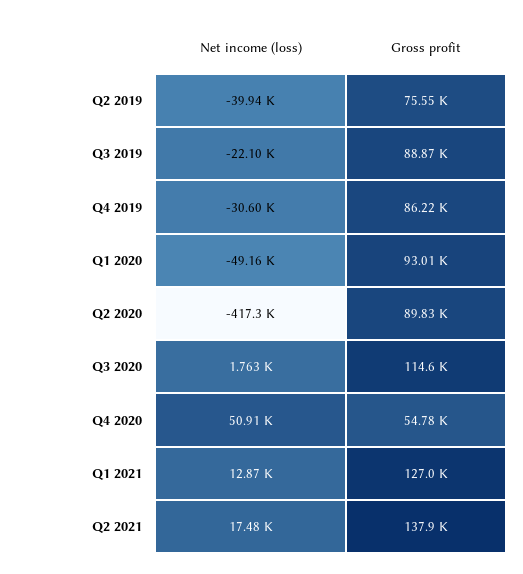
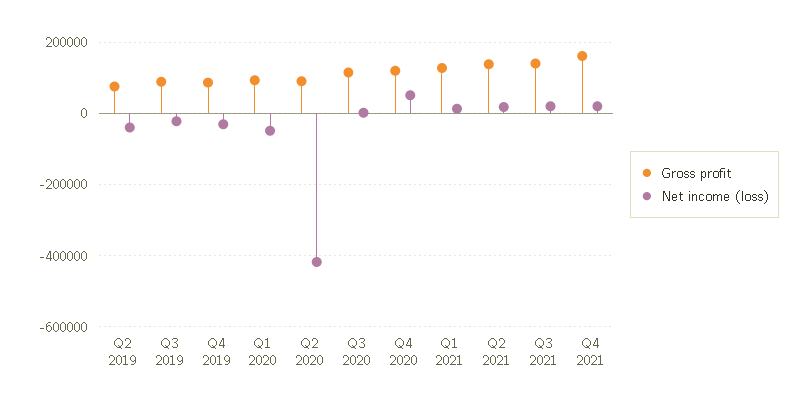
Gross profit, Q4 2020: 54780 -> 120000
Gross profit, Q3 2021: none -> 140000
Net income (loss), Q3 2021: none -> 20000
Gross profit, Q4 2021: none -> 160000
Net income (loss), Q4 2021: none -> 20000

